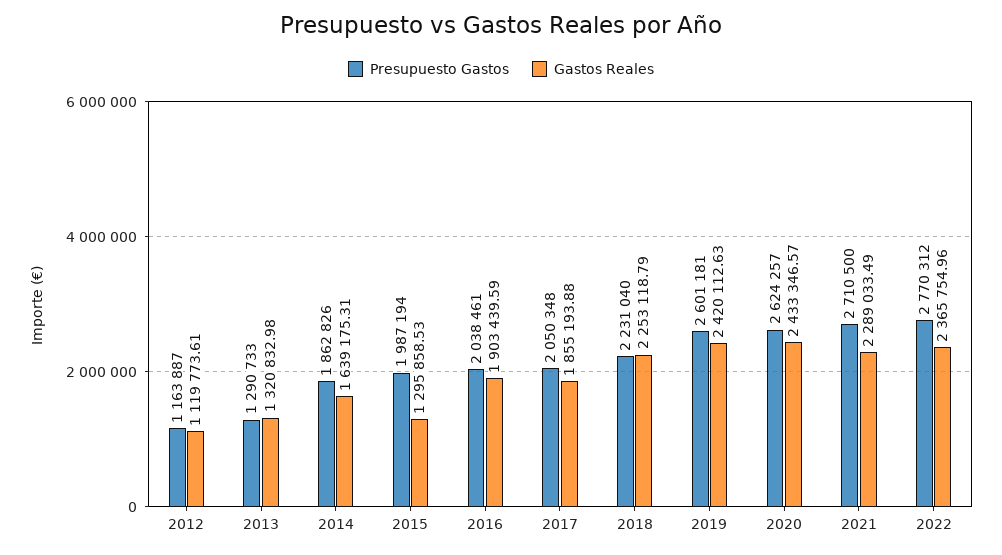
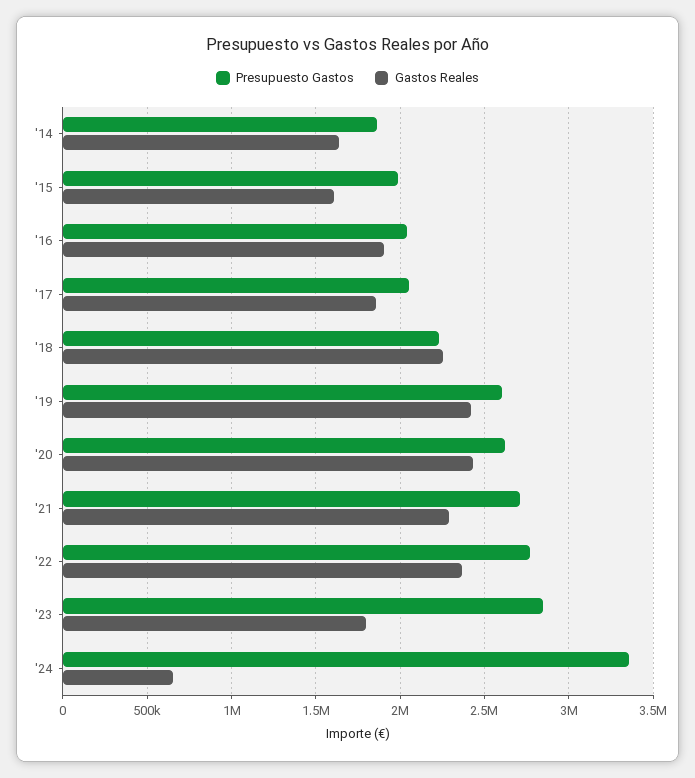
Presupuesto Gastos, 2012: 1163887 -> none
Gastos Reales, 2012: 1119773.61 -> none
Presupuesto Gastos, 2013: 1290733 -> none
Gastos Reales, 2013: 1320832.98 -> none
Gastos Reales, 2015: 1295858.53 -> 1600000
Presupuesto Gastos, '23: none -> 2850000
Gastos Reales, '23: none -> 1800000
Presupuesto Gastos, '24: none -> 3350000
Gastos Reales, '24: none -> 650000

